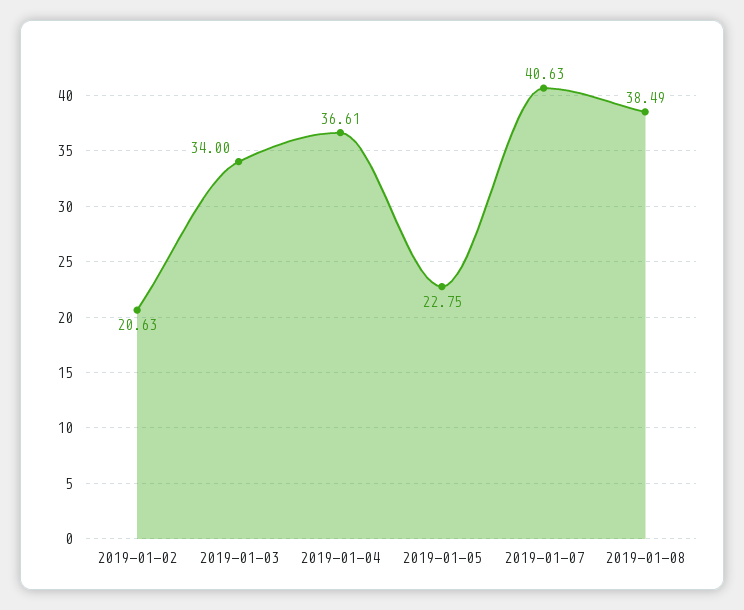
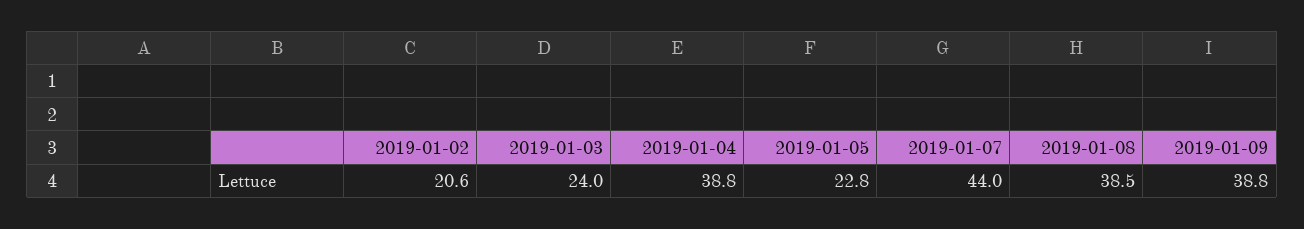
2019-01-03: 34 -> 24
2019-01-04: 36.61 -> 38.8
2019-01-07: 40.63 -> 44
2019-01-09: none -> 38.8

